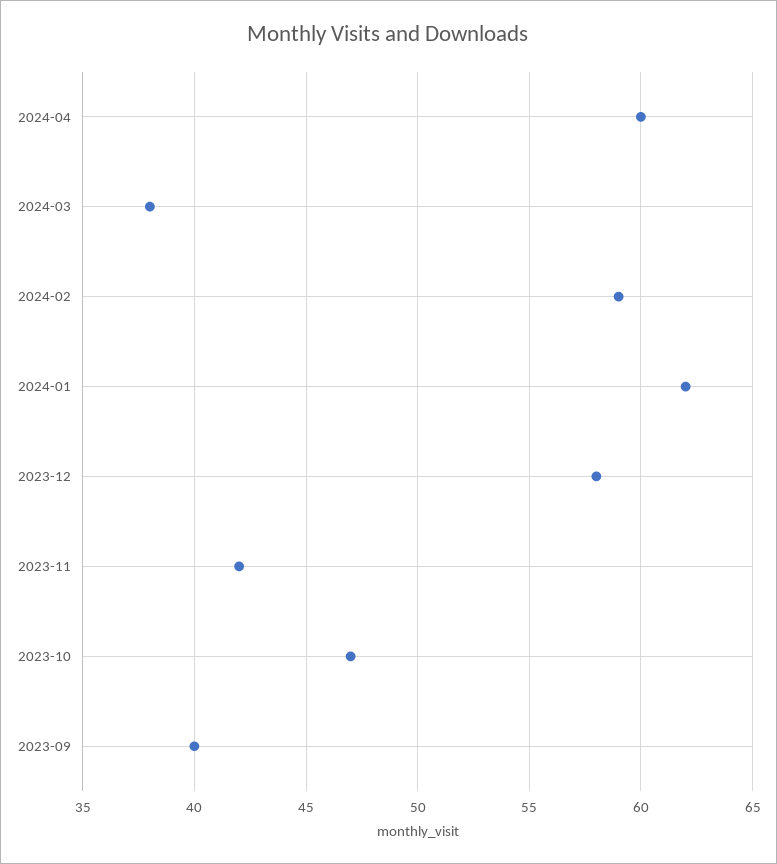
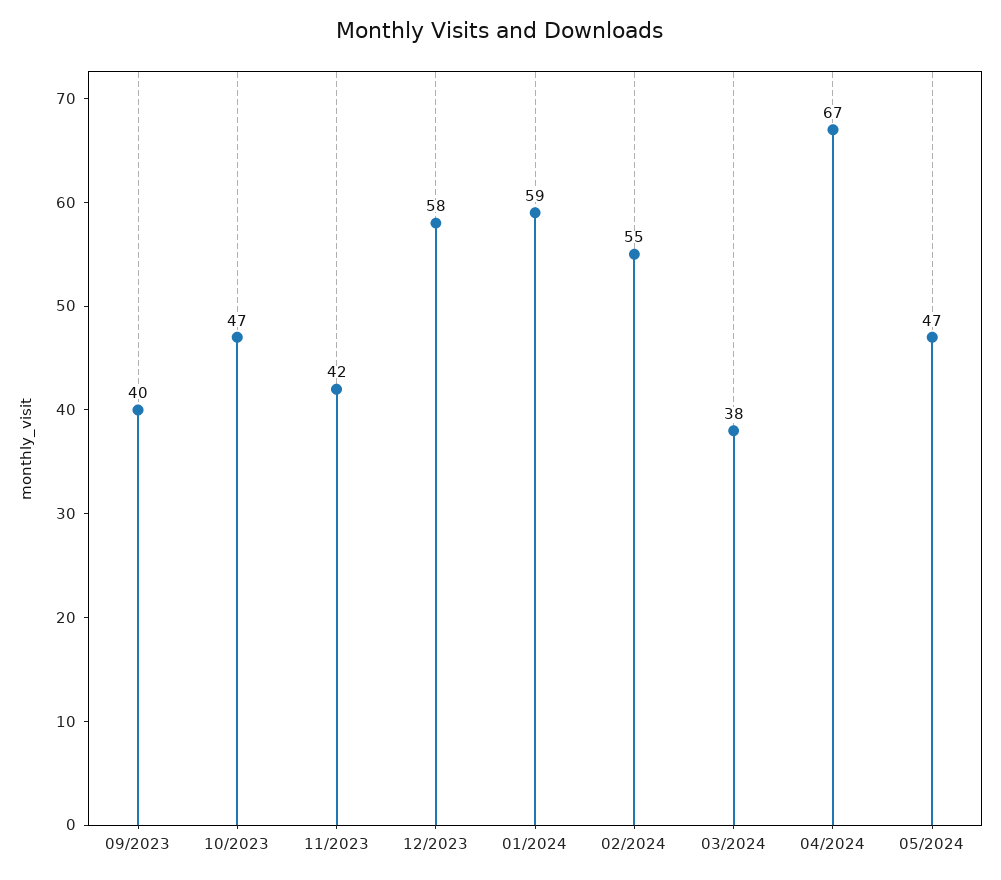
2024-04: 60 -> 67
2024-02: 59 -> 55
2024-01: 62 -> 59
05/2024: none -> 47

